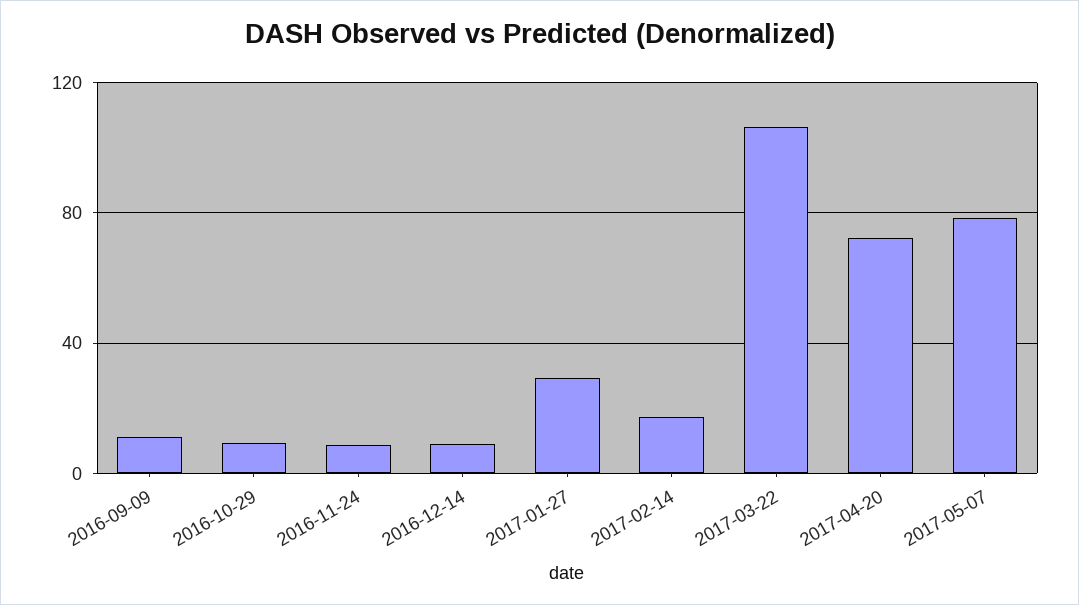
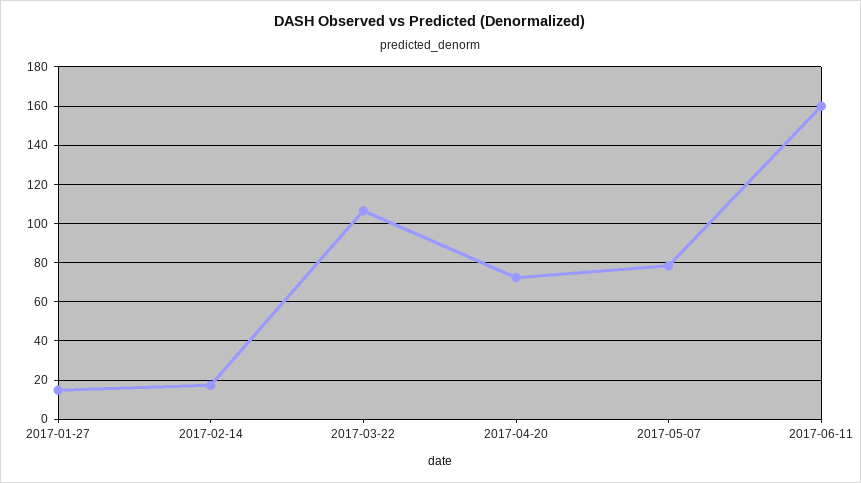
2016-09-09: 10 -> none
2016-10-29: 10 -> none
2016-11-24: 10 -> none
2016-12-14: 10 -> none
2017-01-27: 30 -> 15
2017-06-11: none -> 160

